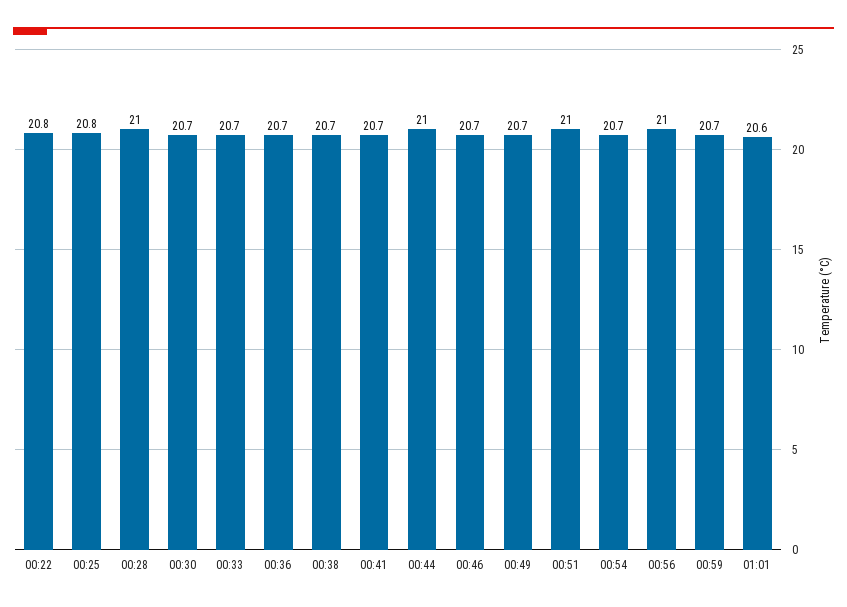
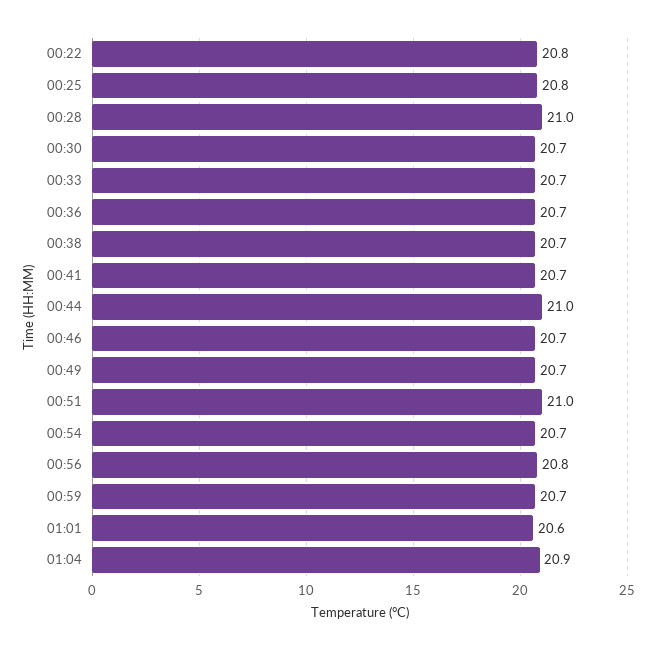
00:56: 21 -> 20.8
01:04: none -> 20.9

